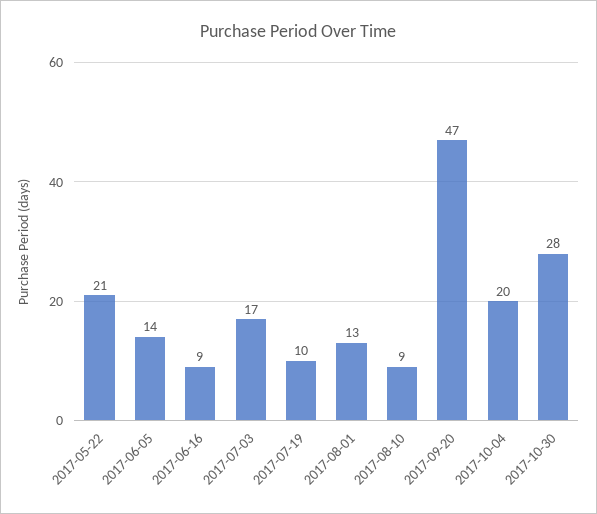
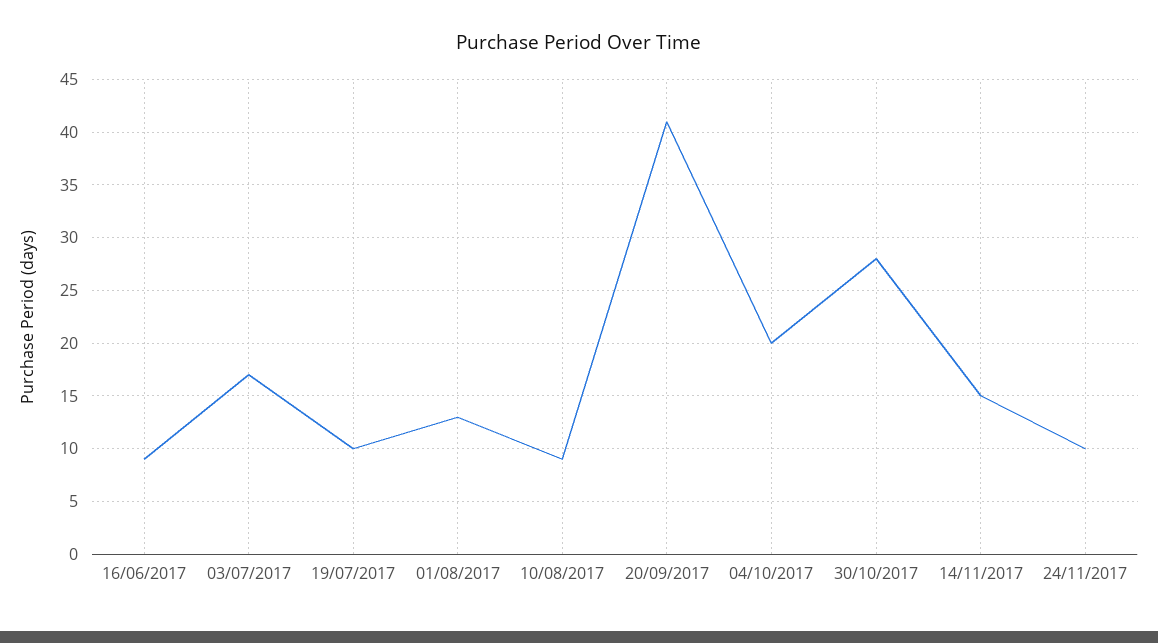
2017-05-22: 21 -> none
2017-06-05: 14 -> none
2017-09-20: 47 -> 41
14/11/2017: none -> 15
24/11/2017: none -> 10

